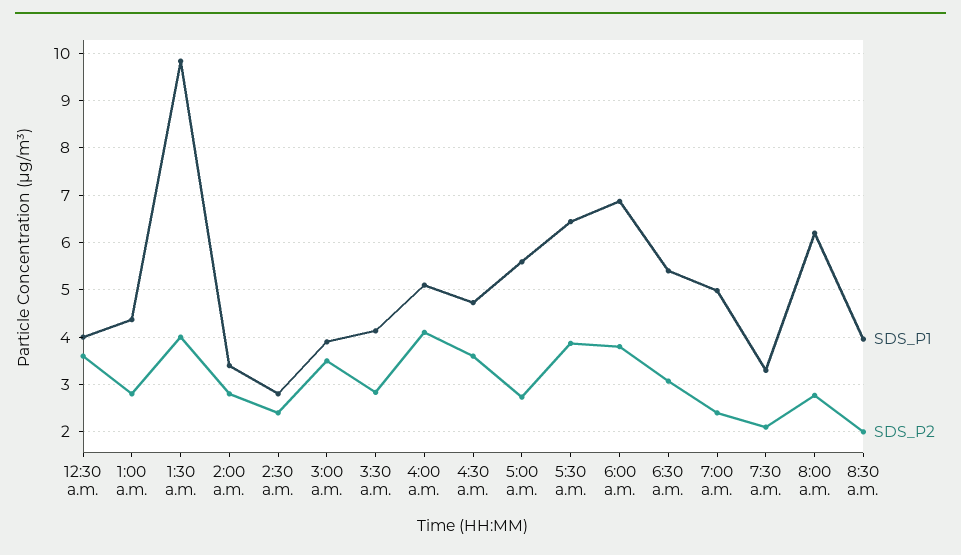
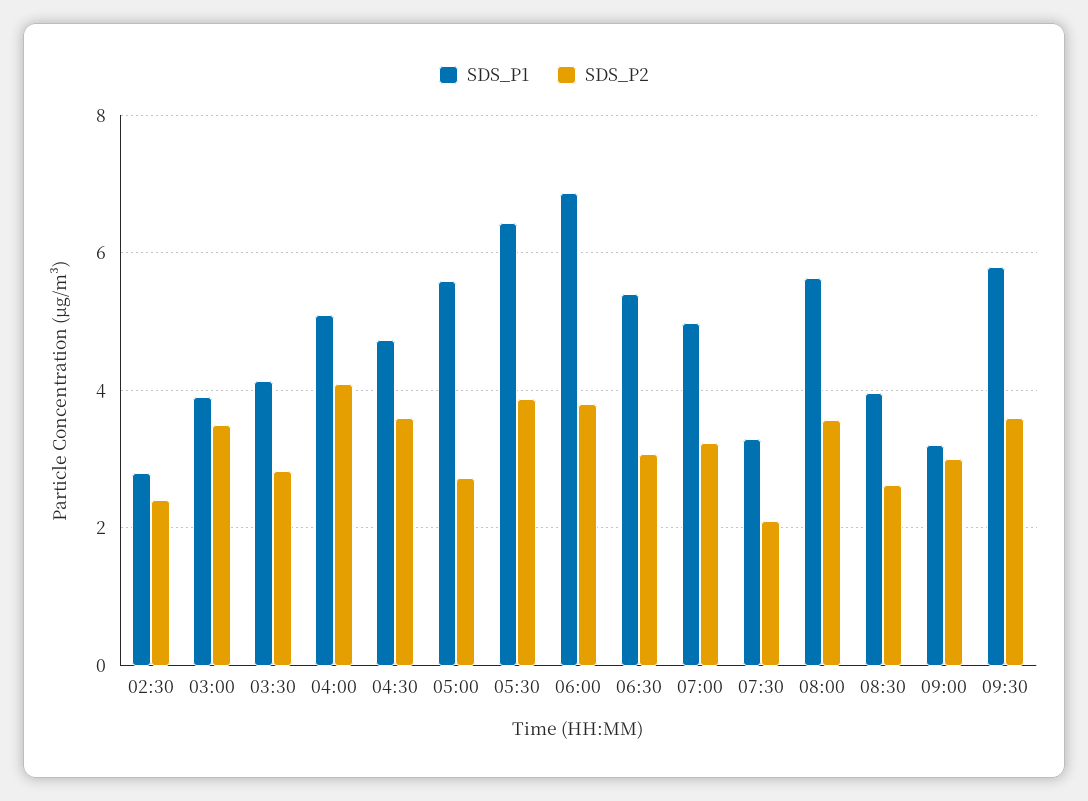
SDS_P1, 12:30 a.m.: 4 -> none
SDS_P2, 12:30 a.m.: 3.6 -> none
SDS_P1, 1:00 a.m.: 4.4 -> none
SDS_P2, 1:00 a.m.: 2.8 -> none
SDS_P1, 1:30 a.m.: 9.8 -> none
SDS_P2, 1:30 a.m.: 4 -> none
SDS_P1, 2:00 a.m.: 3.4 -> none
SDS_P2, 2:00 a.m.: 2.8 -> none
SDS_P2, 7:00 a.m.: 2.4 -> 3.2
SDS_P1, 8:00 a.m.: 6.2 -> 5.6
SDS_P2, 8:00 a.m.: 2.8 -> 3.6
SDS_P2, 8:30 a.m.: 2 -> 2.6
SDS_P1, 09:00: none -> 3.2
SDS_P2, 09:00: none -> 3
SDS_P1, 09:30: none -> 5.8
SDS_P2, 09:30: none -> 3.6

